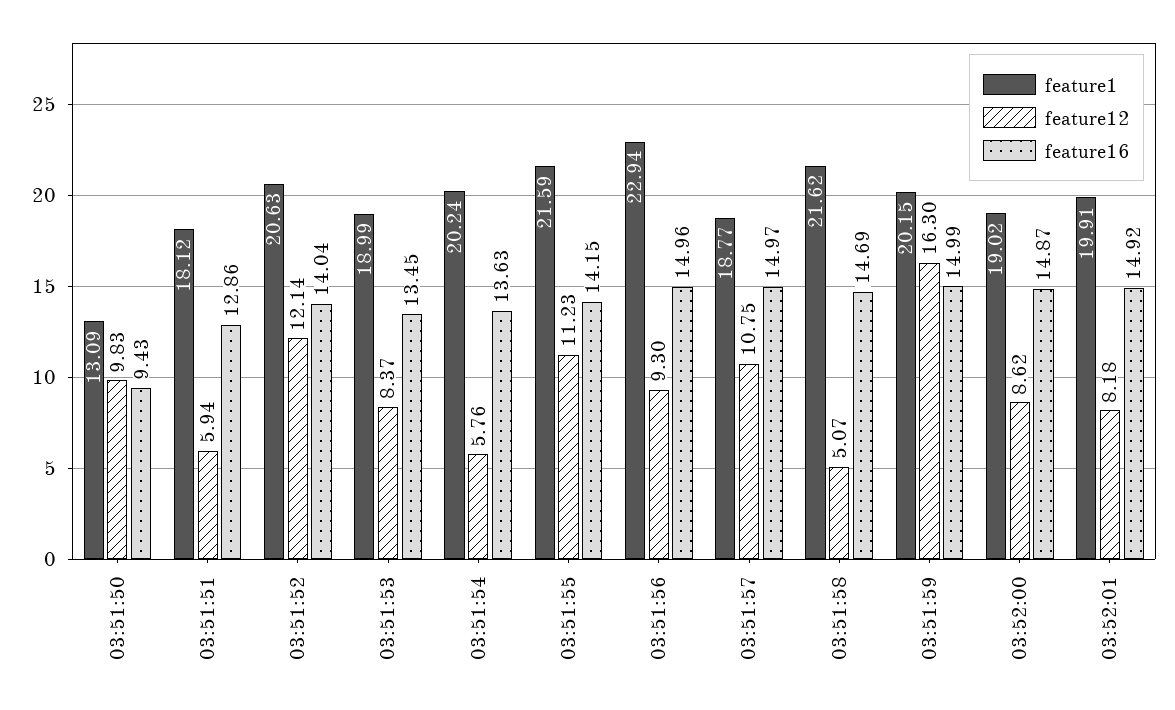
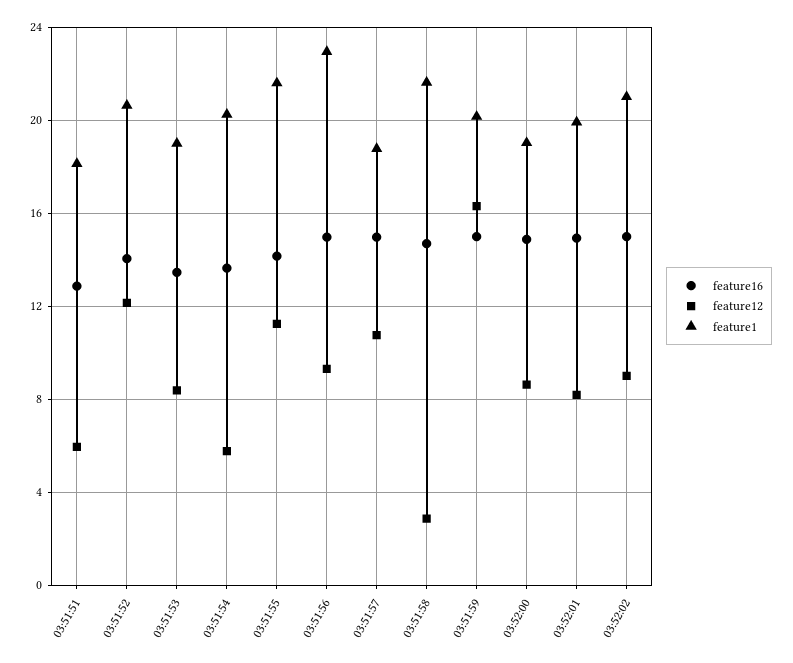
feature1, 03:51:50: 13.09 -> none
feature12, 03:51:50: 9.83 -> none
feature16, 03:51:50: 9.43 -> none
feature12, 03:51:58: 5.07 -> 3
feature16, 03:52:02: none -> 15
feature12, 03:52:02: none -> 9
feature1, 03:52:02: none -> 21

